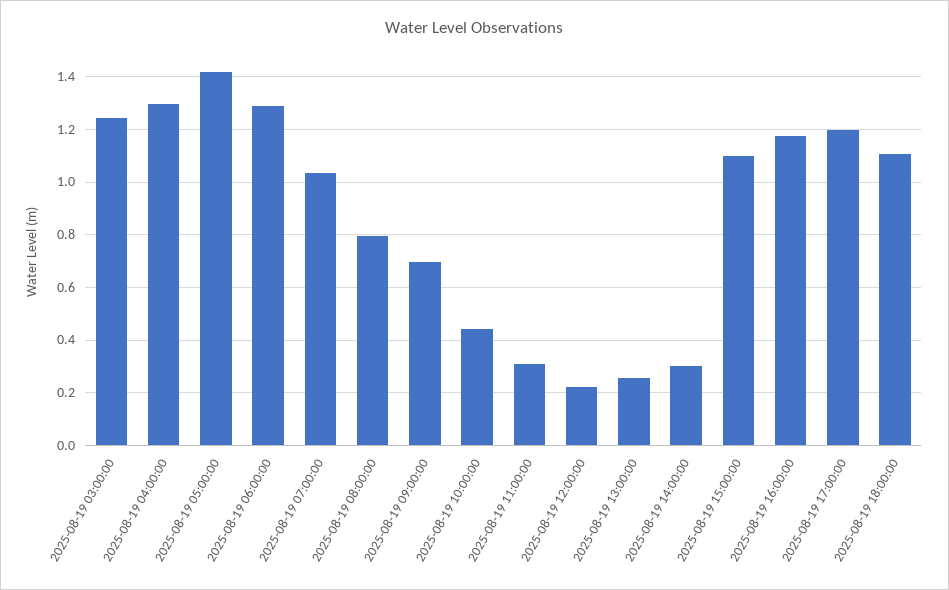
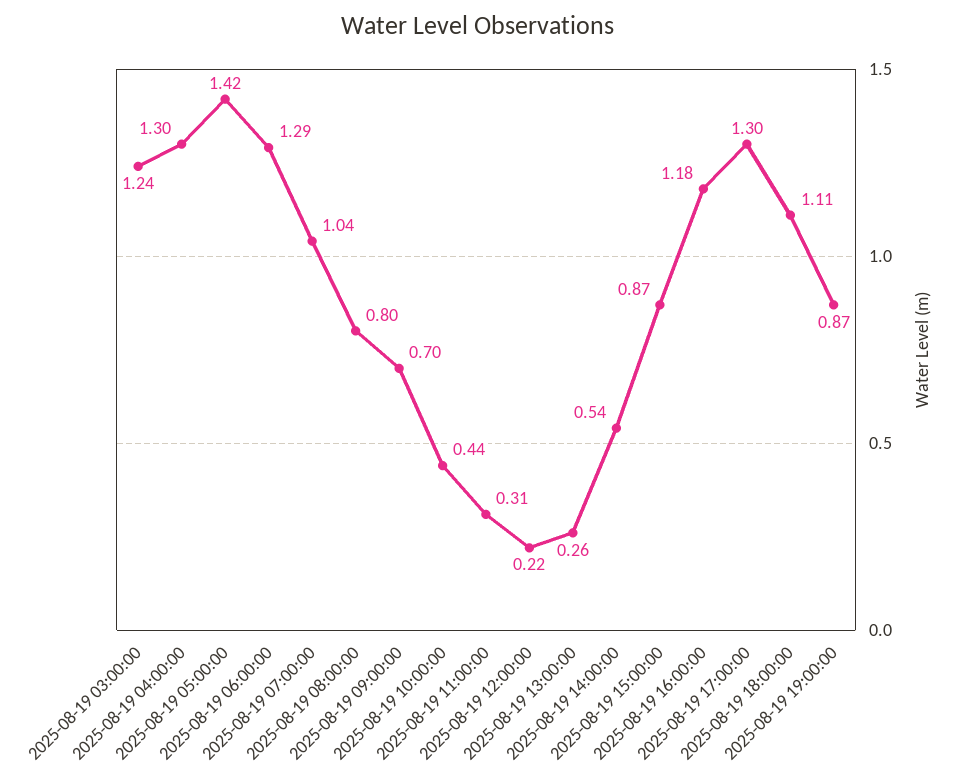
2025-08-19 14:00:00: 0.3 -> 0.54
2025-08-19 15:00:00: 1.1 -> 0.87
2025-08-19 17:00:00: 1.2 -> 1.3
2025-08-19 19:00:00: none -> 0.87

